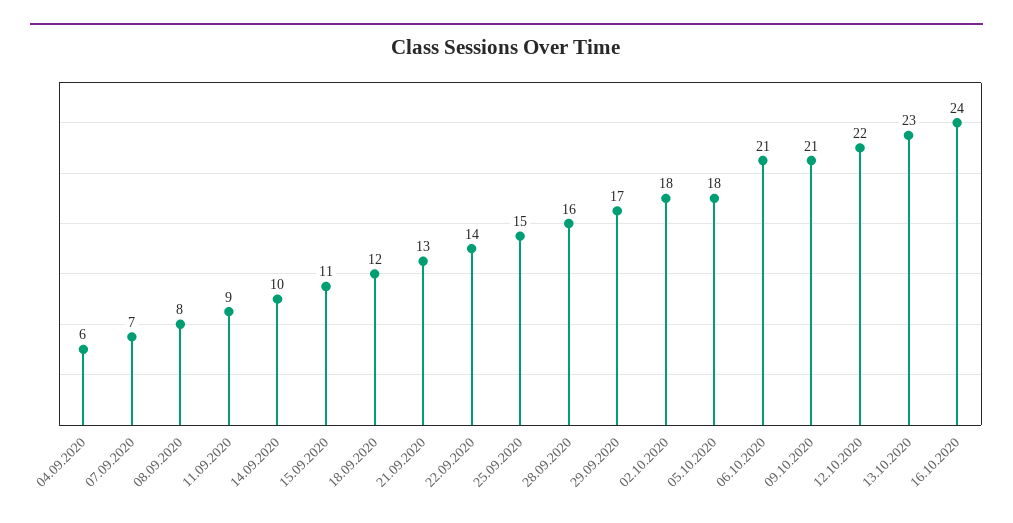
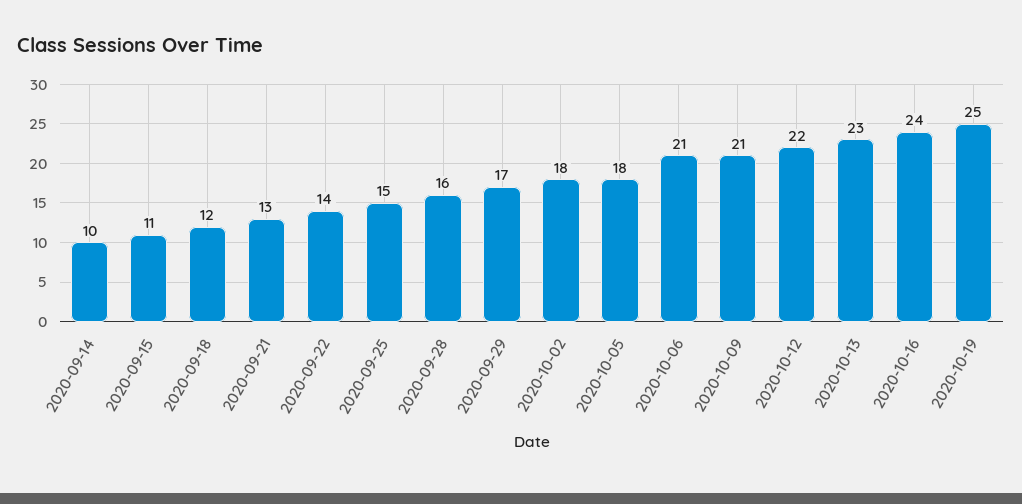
04.09.2020: 6 -> none
07.09.2020: 7 -> none
08.09.2020: 8 -> none
11.09.2020: 9 -> none
2020-10-19: none -> 25

